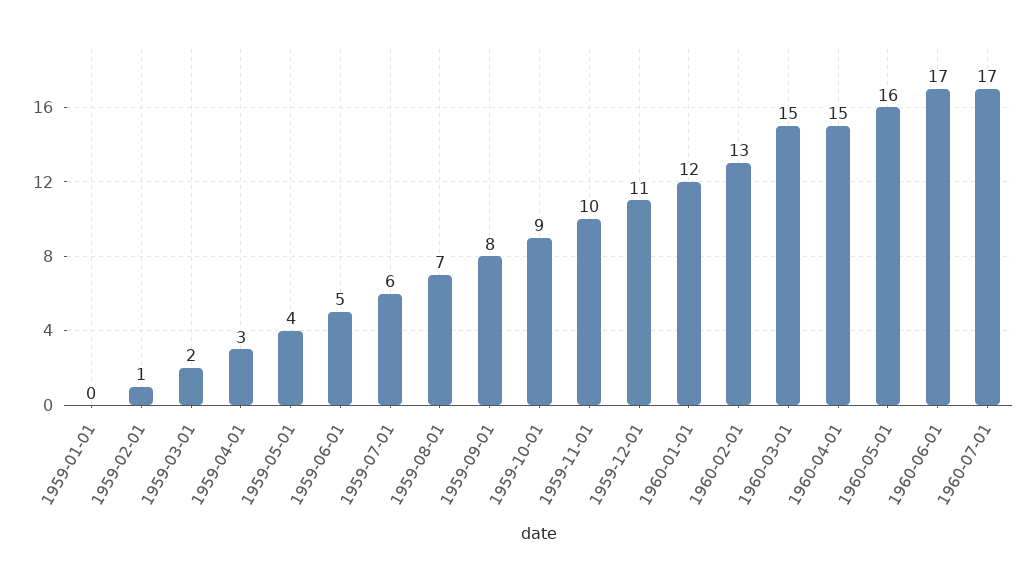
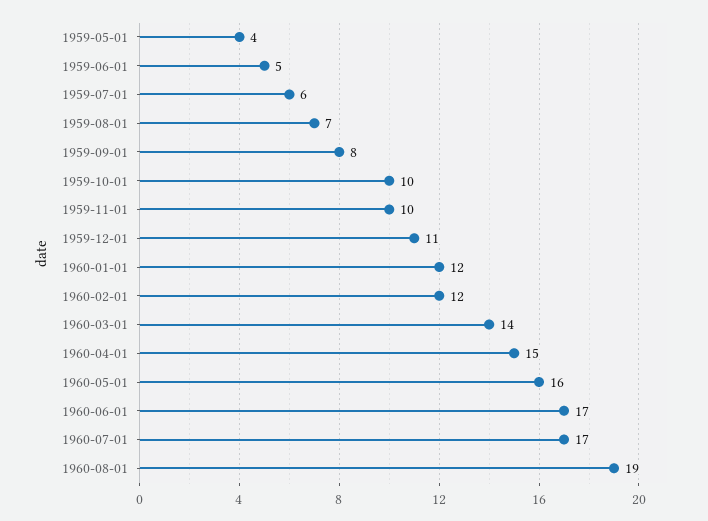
1959-01-01: 0 -> none
1959-02-01: 1 -> none
1959-03-01: 2 -> none
1959-04-01: 3 -> none
1959-10-01: 9 -> 10
1960-02-01: 13 -> 12
1960-03-01: 15 -> 14
1960-08-01: none -> 19

